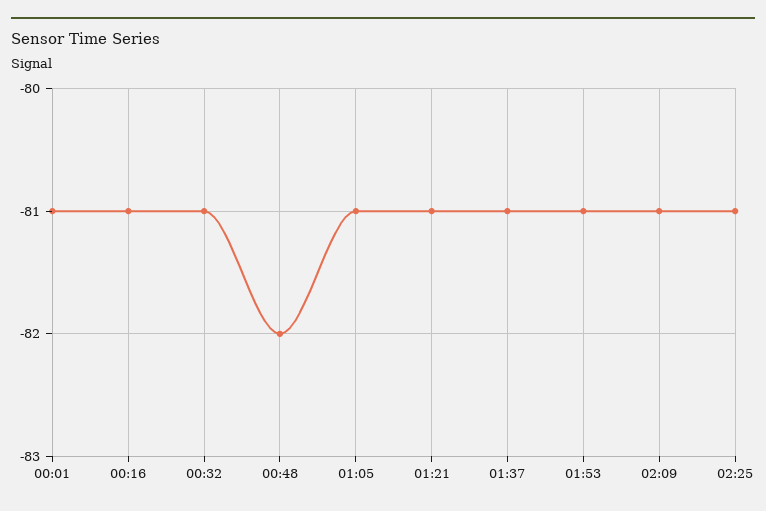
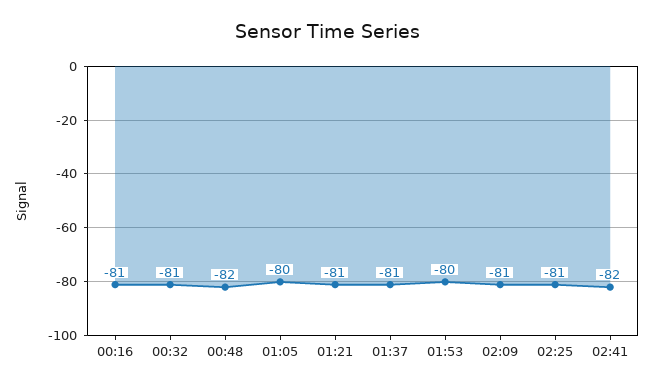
00:01: -81 -> none
01:05: -81 -> -80
01:53: -81 -> -80
02:41: none -> -82

